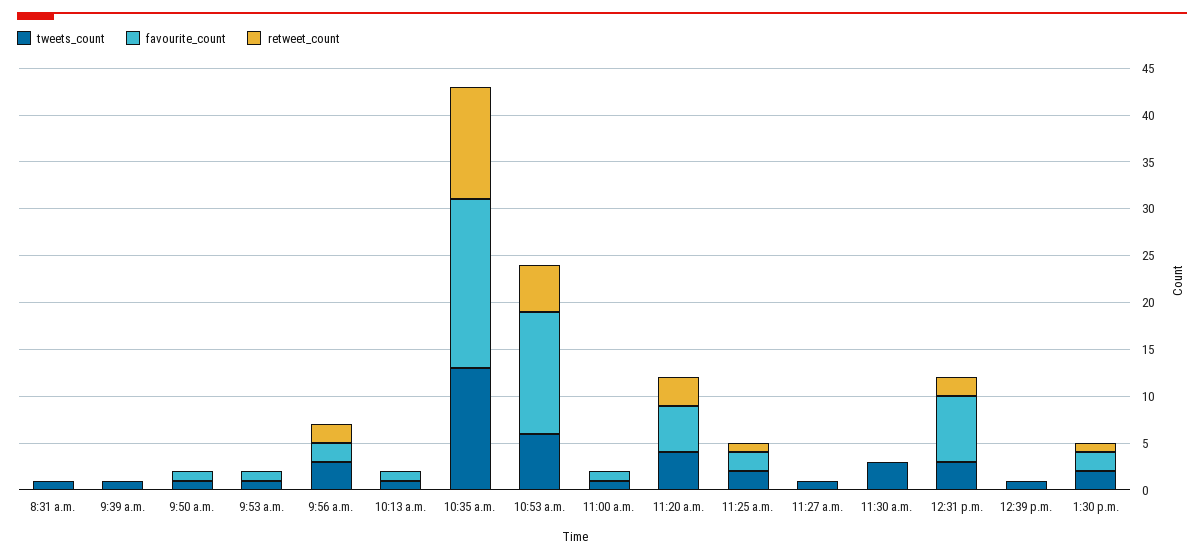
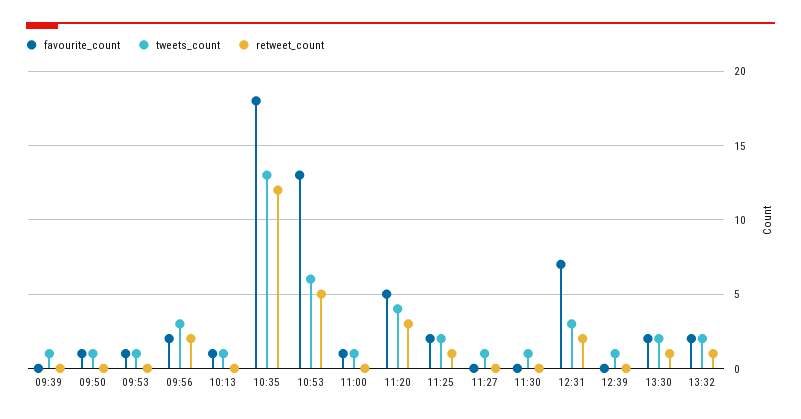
tweets_count, 8:31 a.m.: 1 -> none
favourite_count, 8:31 a.m.: 0 -> none
retweet_count, 8:31 a.m.: 0 -> none
tweets_count, 11:30 a.m.: 3 -> 1
favourite_count, 13:32: none -> 2
tweets_count, 13:32: none -> 2
retweet_count, 13:32: none -> 1

